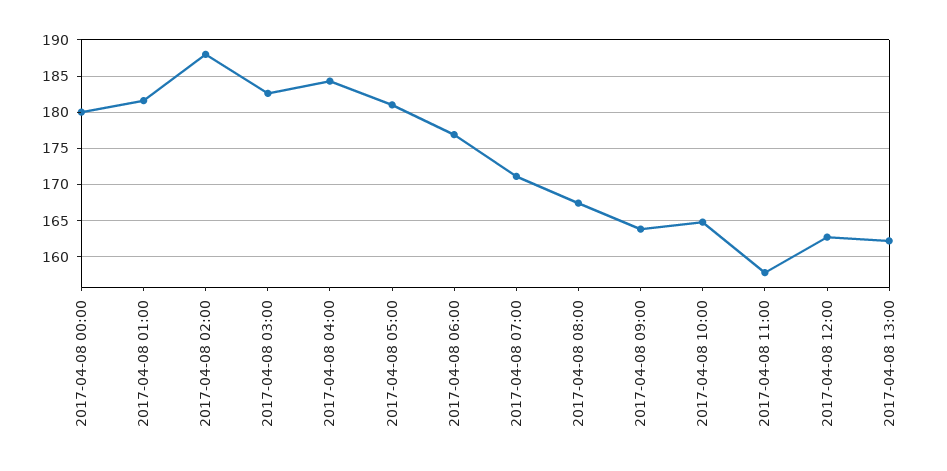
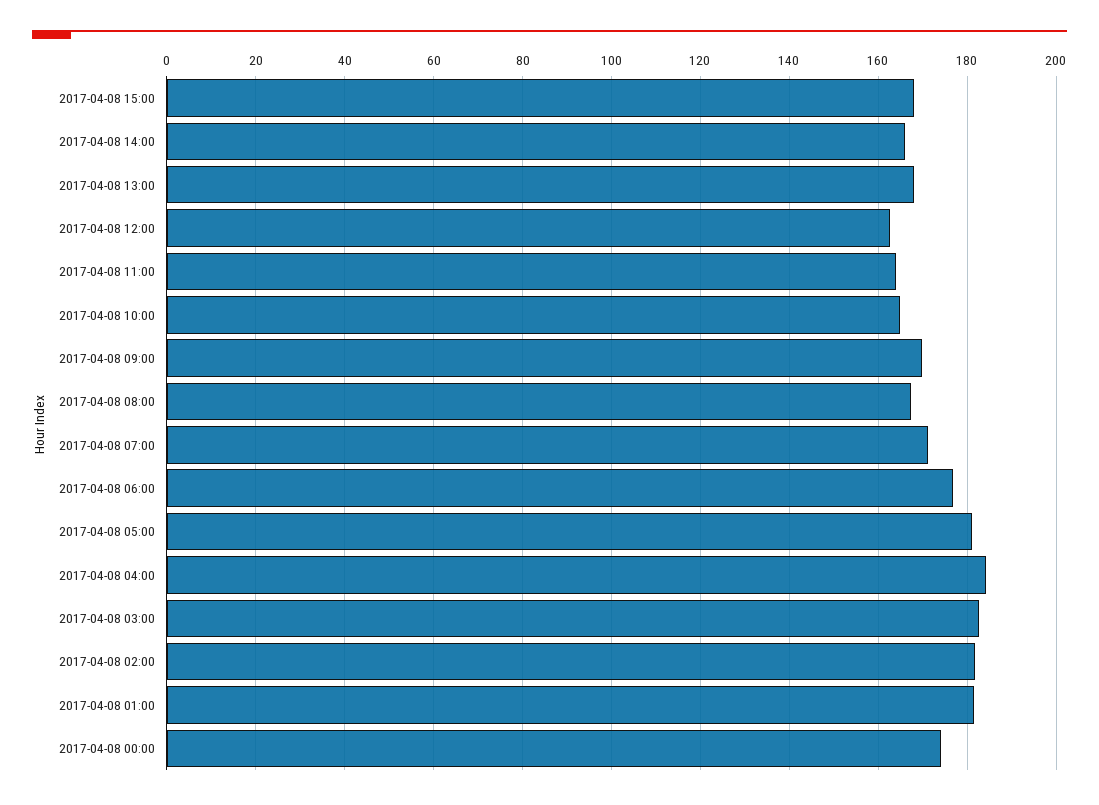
2017-04-08 00:00: 180 -> 174
2017-04-08 02:00: 188 -> 182
2017-04-08 09:00: 164 -> 170
2017-04-08 11:00: 158 -> 164
2017-04-08 13:00: 162 -> 168
2017-04-08 15:00: none -> 168
2017-04-08 14:00: none -> 166

